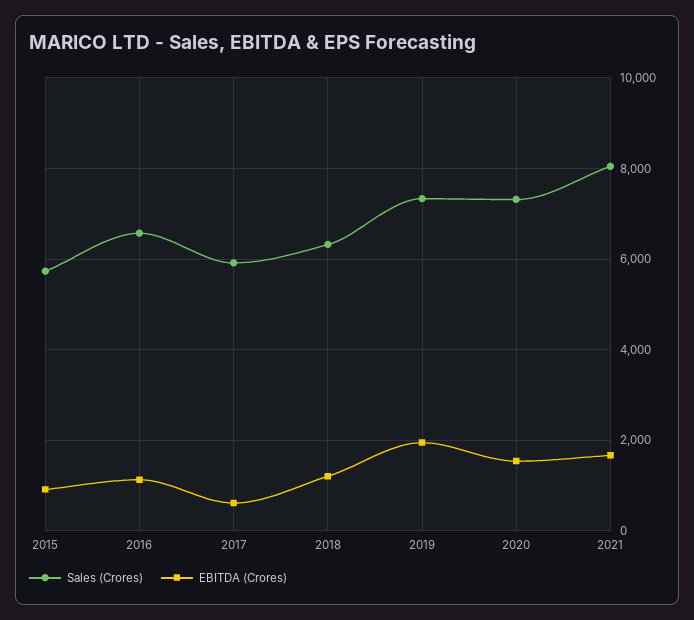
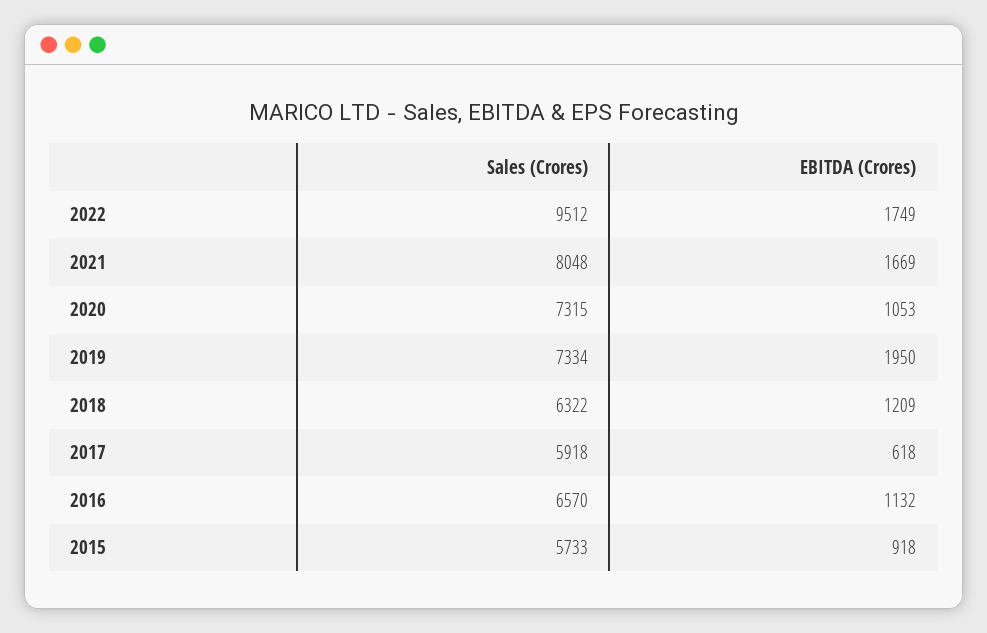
EBITDA (Crores), 2020: 1600 -> 1053
Sales (Crores), 2022: none -> 9512
EBITDA (Crores), 2022: none -> 1749

